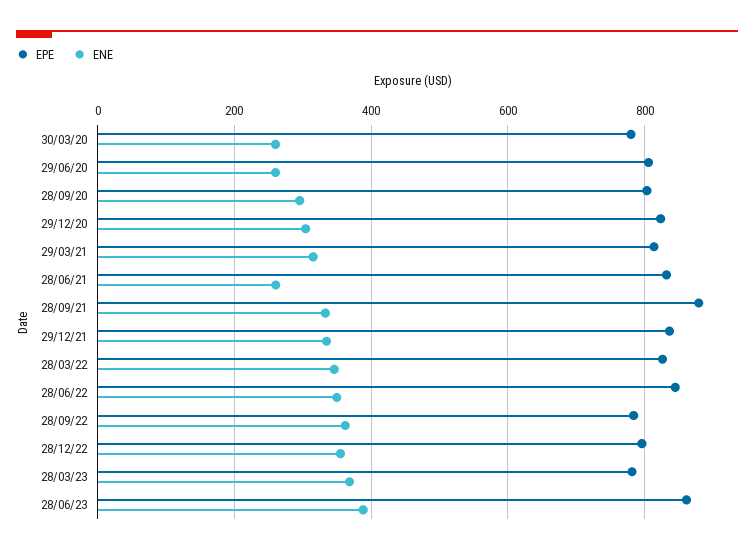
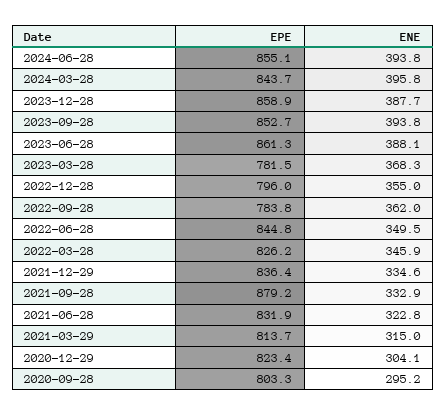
EPE, 30/03/20: 780 -> none
ENE, 30/03/20: 260 -> none
EPE, 29/06/20: 800 -> none
ENE, 29/06/20: 260 -> none
ENE, 28/06/21: 260 -> 322.8
EPE, 2024-06-28: none -> 855.1
ENE, 2024-06-28: none -> 393.8
EPE, 2024-03-28: none -> 843.7
ENE, 2024-03-28: none -> 395.8
EPE, 2023-12-28: none -> 858.9
ENE, 2023-12-28: none -> 387.7
EPE, 2023-09-28: none -> 852.7
ENE, 2023-09-28: none -> 393.8

